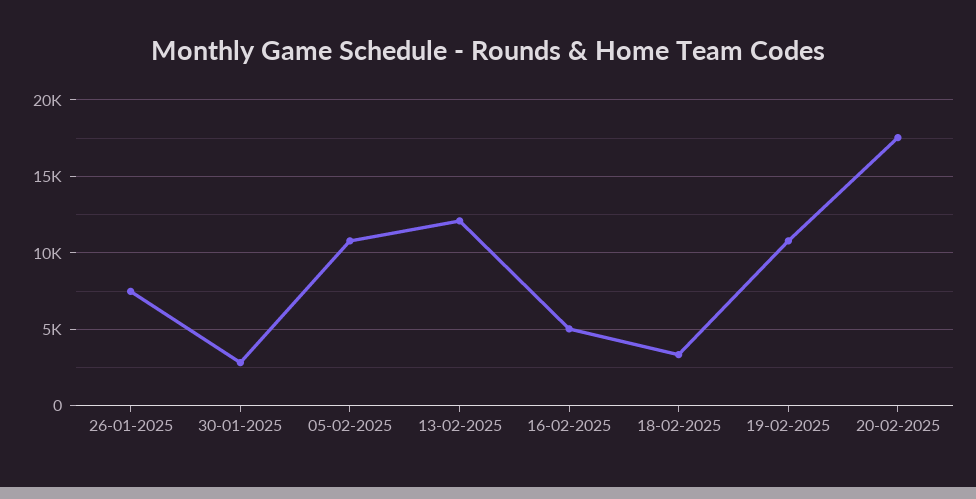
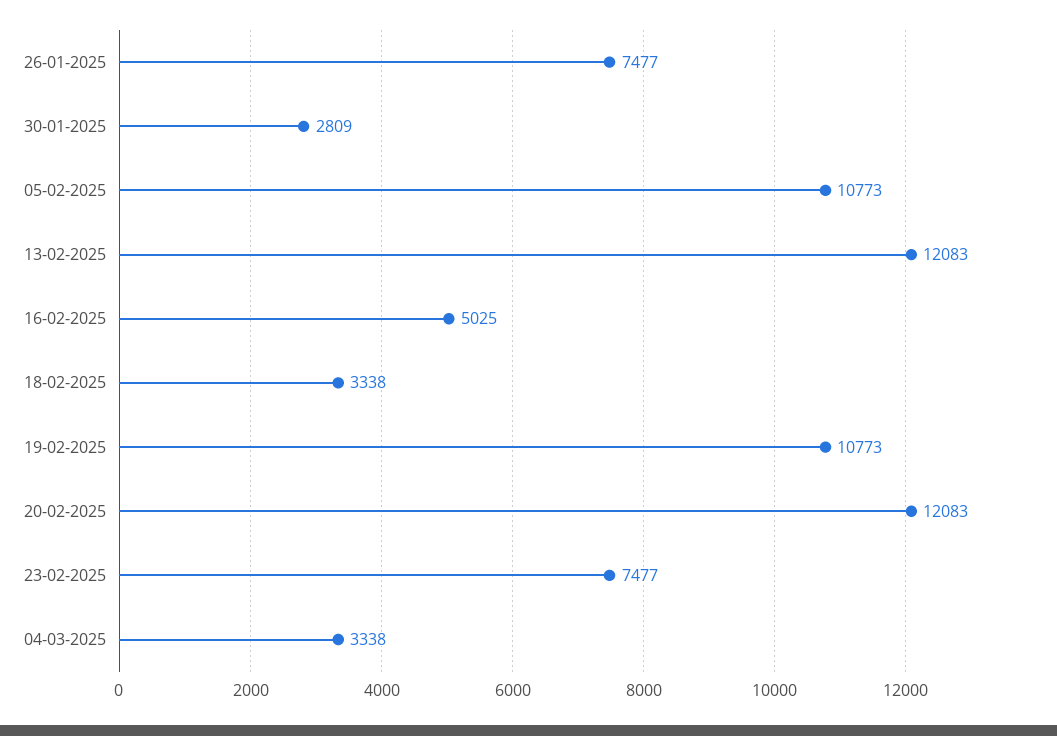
20-02-2025: 17500 -> 12083
23-02-2025: none -> 7477
04-03-2025: none -> 3338

